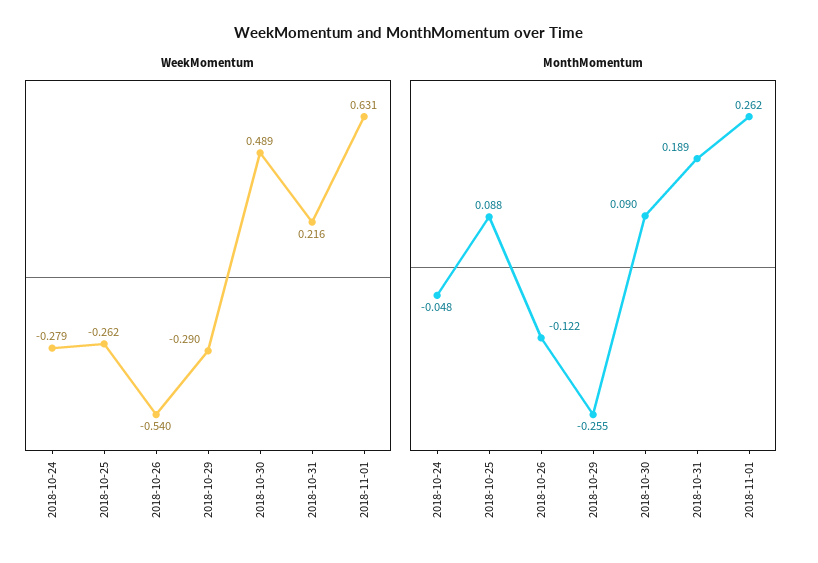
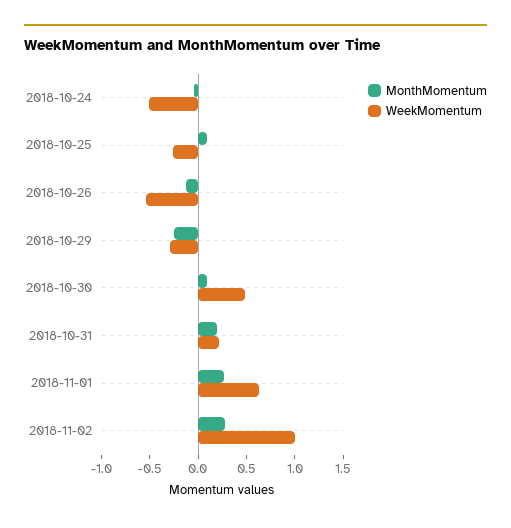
WeekMomentum, 2018-10-24: -0.279 -> -0.5
MonthMomentum, 2018-11-02: none -> 0.3
WeekMomentum, 2018-11-02: none -> 1

